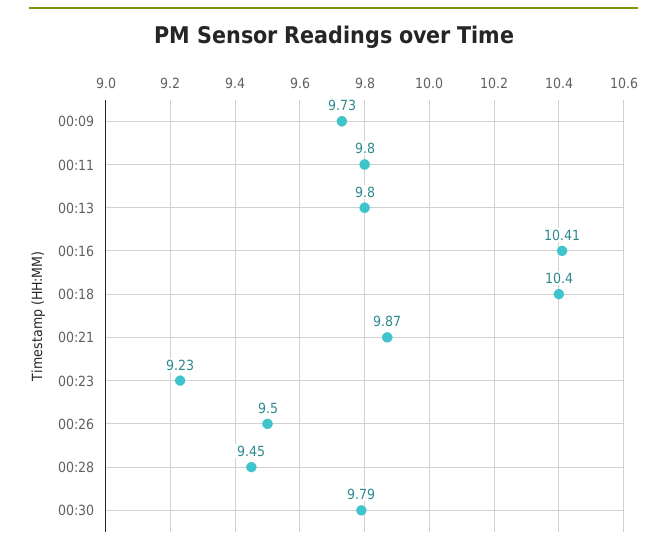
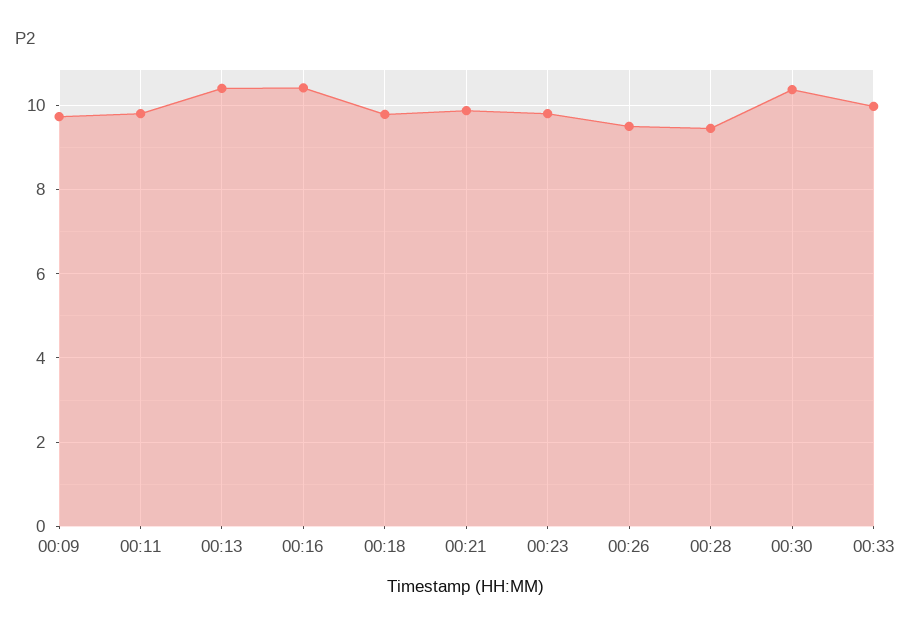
00:13: 9.8 -> 10.4
00:18: 10.4 -> 9.8
00:23: 9.23 -> 9.8
00:30: 9.79 -> 10.4
00:33: none -> 10

